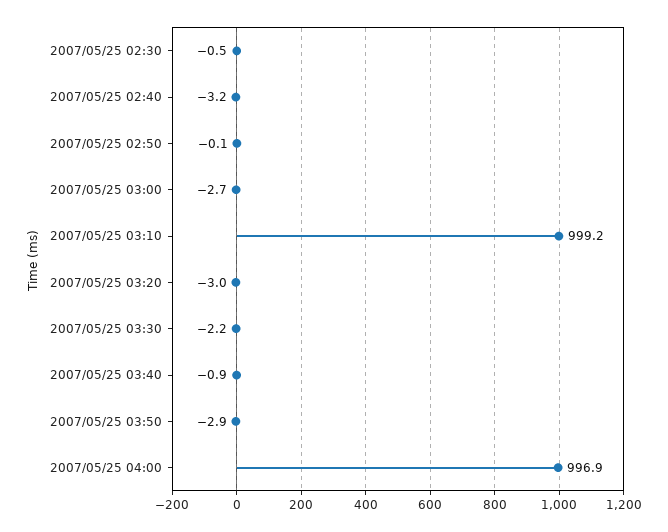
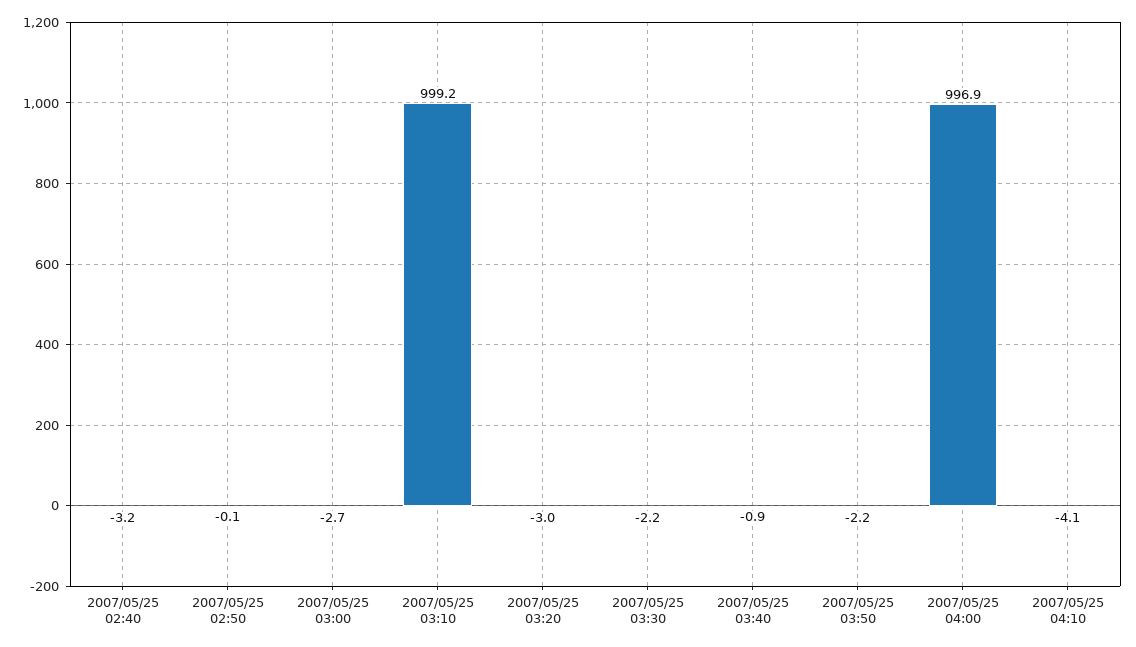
2007/05/25 02:30: -0.5 -> none
2007/05/25 03:50: -2.9 -> -2.2
2007/05/25 04:10: none -> -4.1

